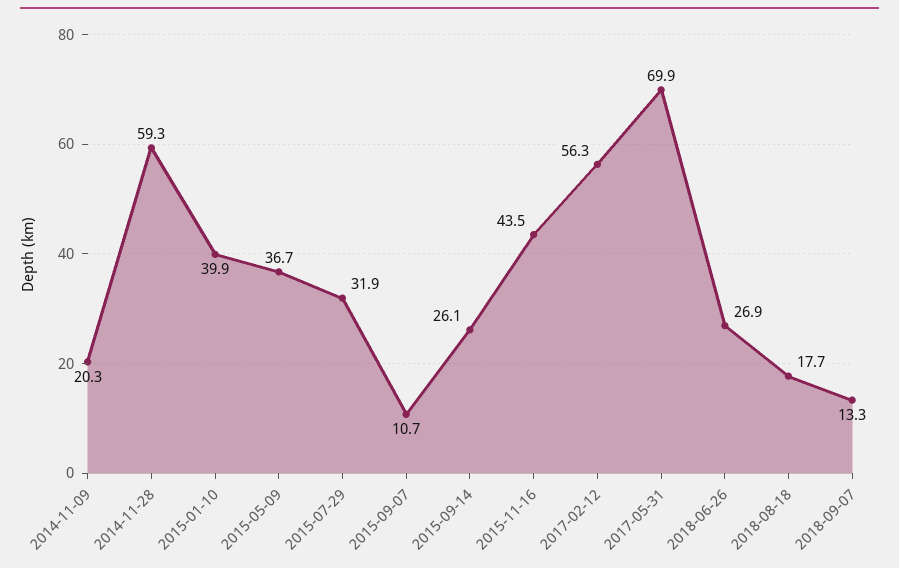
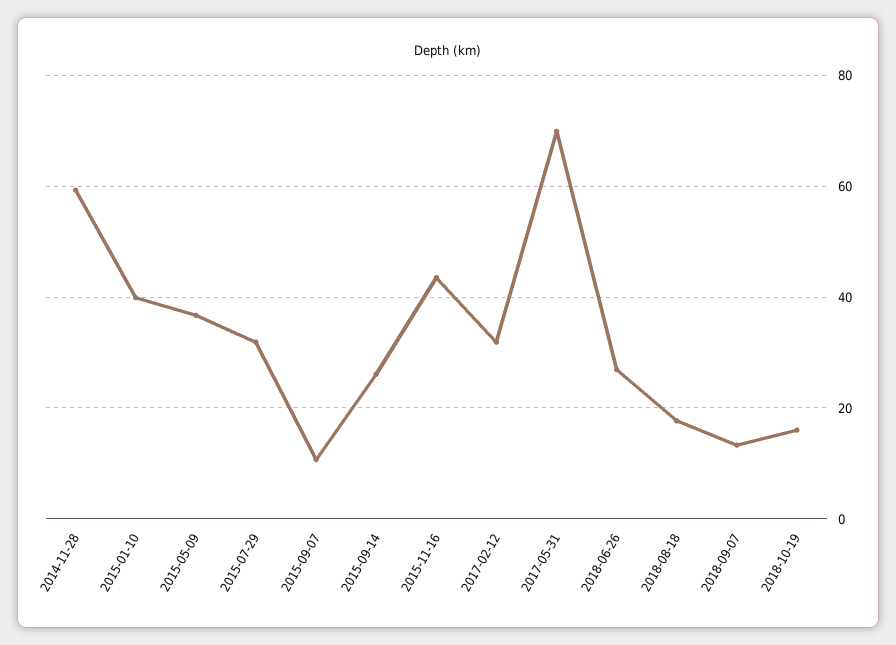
2014-11-09: 20.3 -> none
2017-02-12: 56.3 -> 32
2018-10-19: none -> 16

